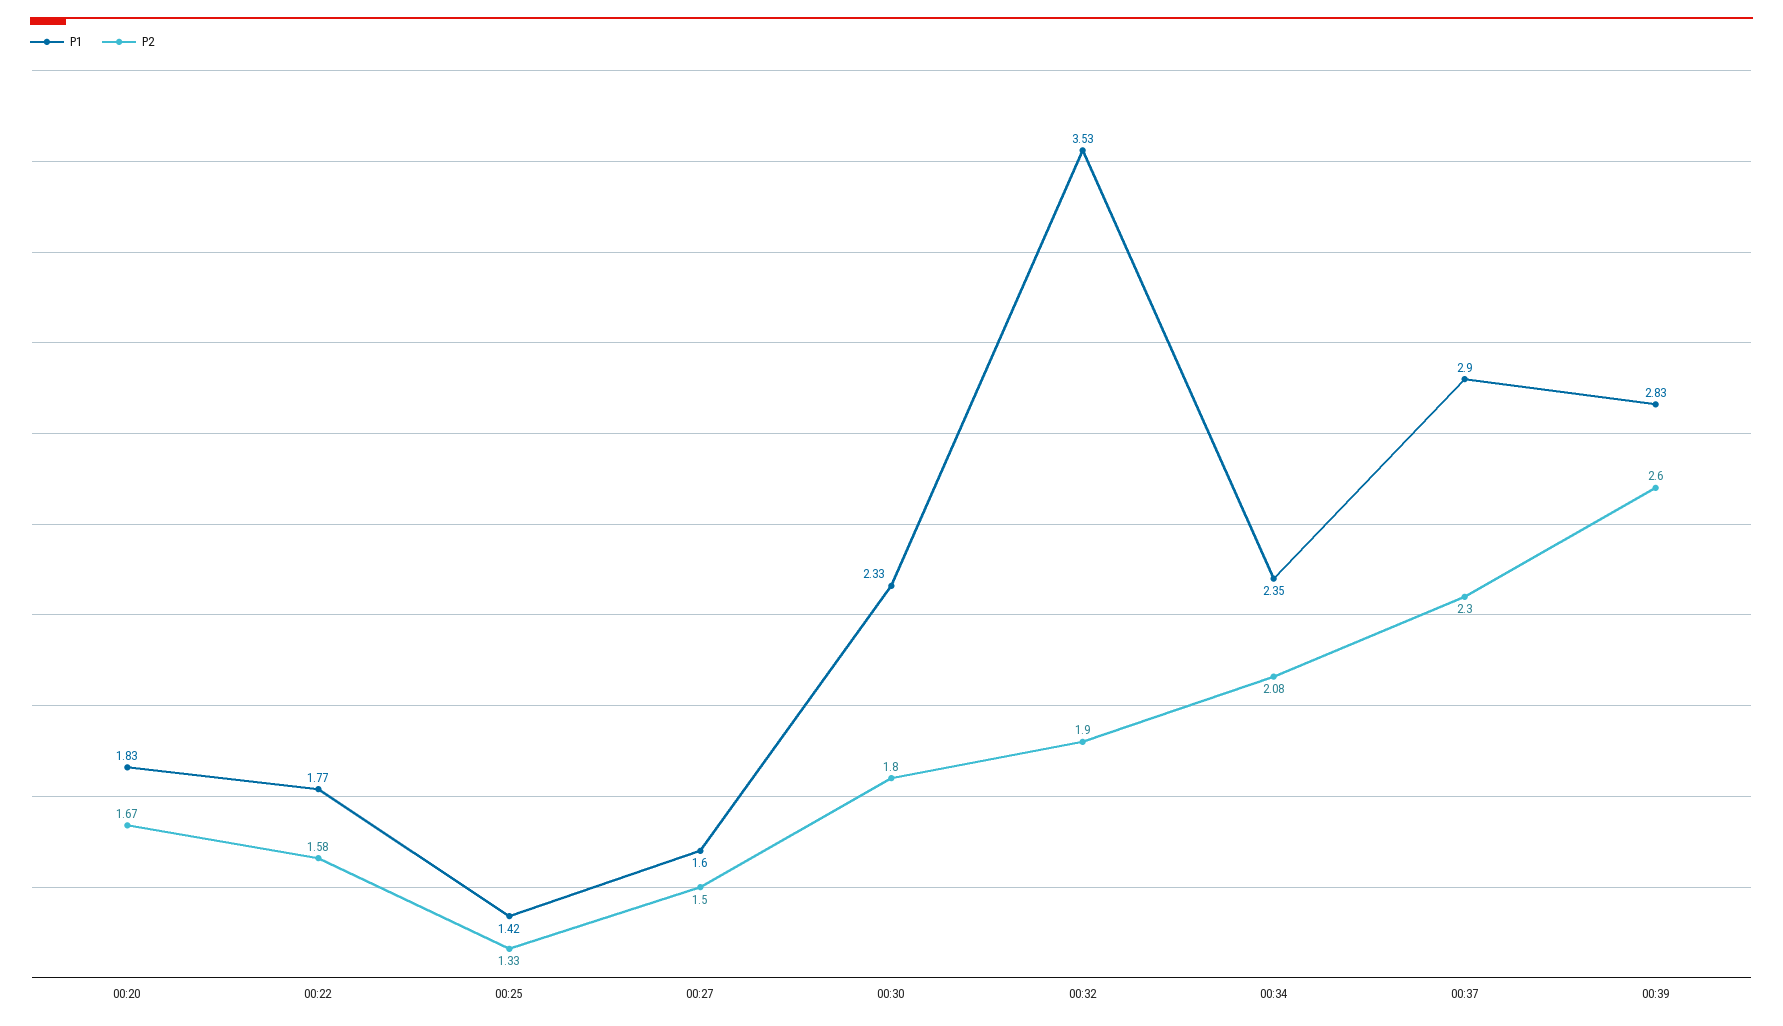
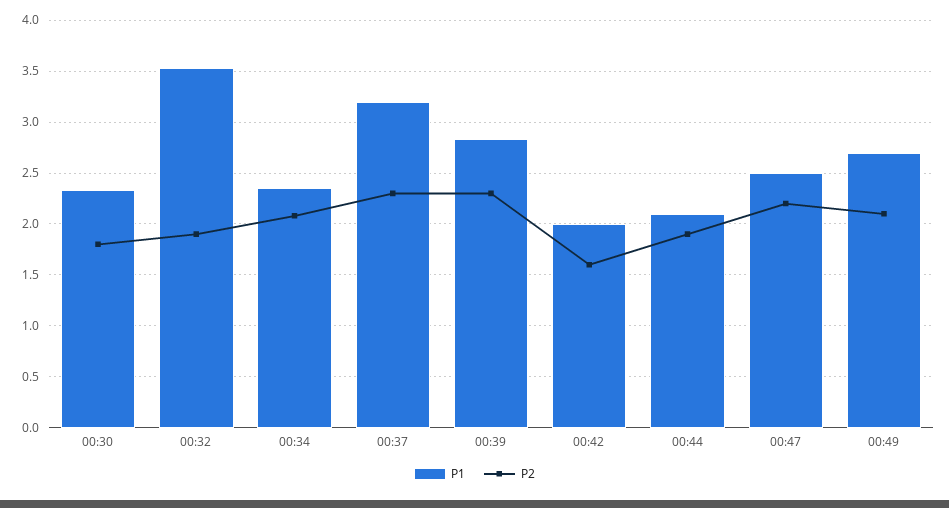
P1, 00:20: 1.83 -> none
P2, 00:20: 1.67 -> none
P1, 00:22: 1.77 -> none
P2, 00:22: 1.58 -> none
P1, 00:25: 1.42 -> none
P2, 00:25: 1.33 -> none
P1, 00:27: 1.6 -> none
P2, 00:27: 1.5 -> none
P1, 00:37: 2.9 -> 3.2
P2, 00:39: 2.6 -> 2.3
P1, 00:42: none -> 2
P2, 00:42: none -> 1.6
P1, 00:44: none -> 2.1
P2, 00:44: none -> 1.9
P1, 00:47: none -> 2.5
P2, 00:47: none -> 2.2
P1, 00:49: none -> 2.7
P2, 00:49: none -> 2.1

